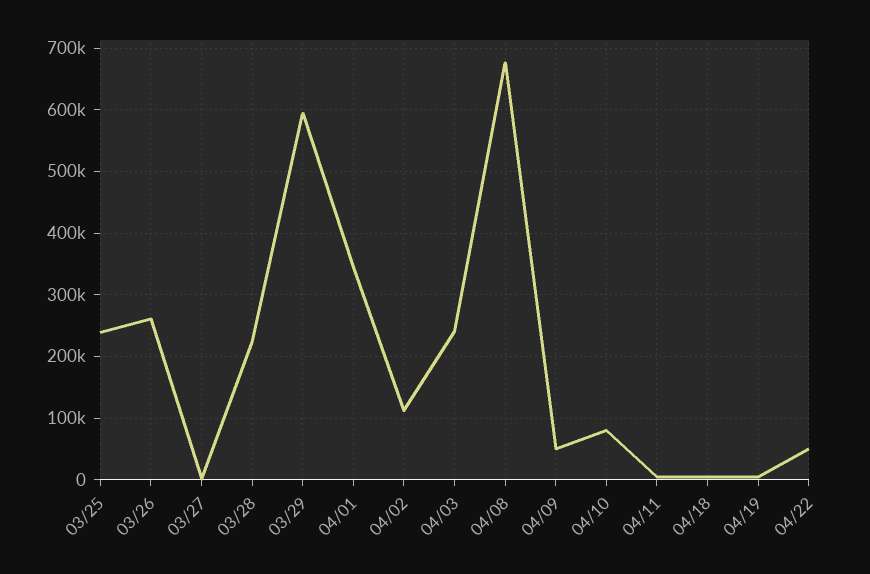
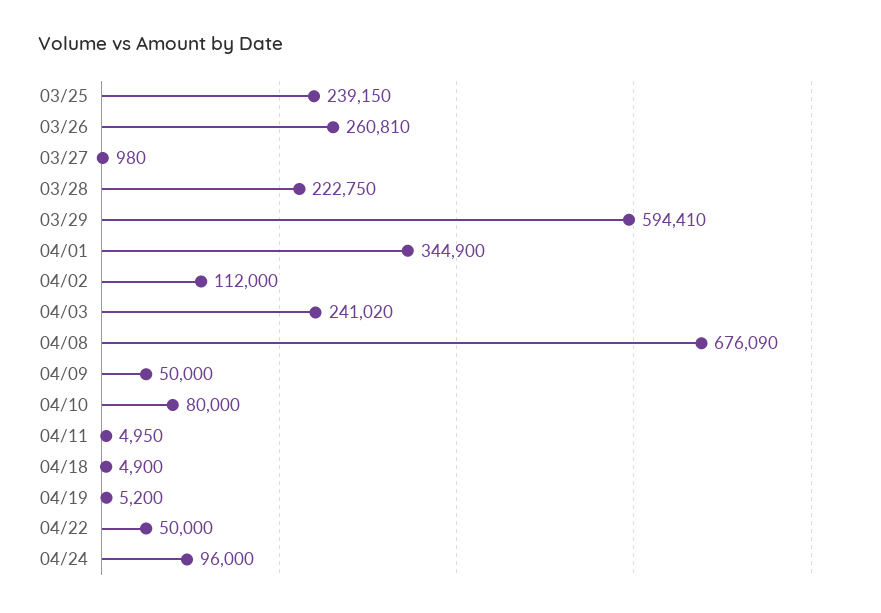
04/24: none -> 96000

